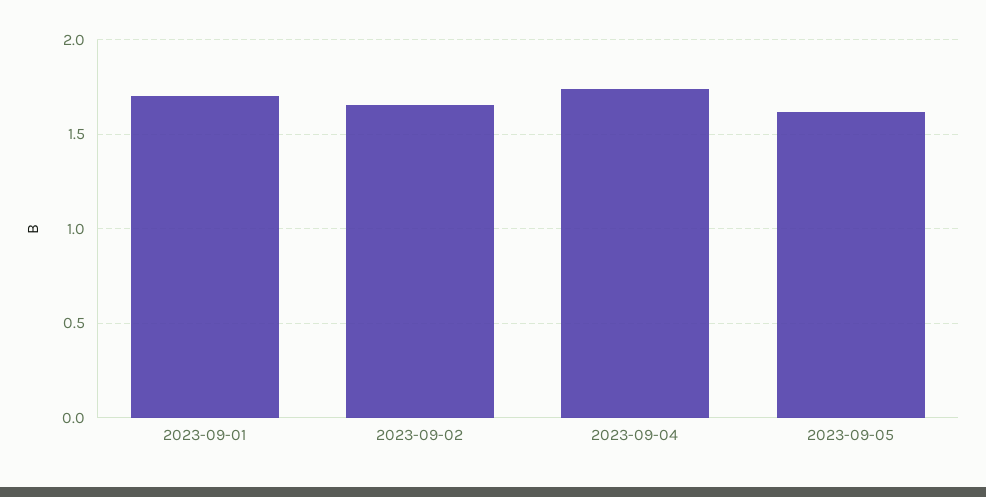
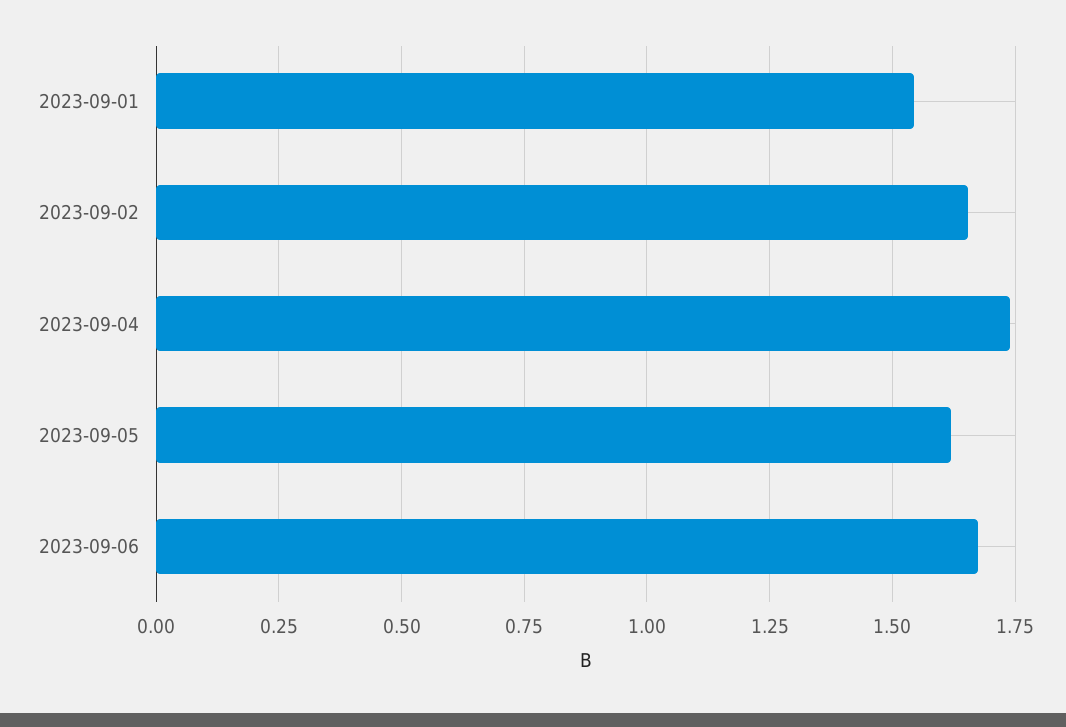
2023-09-01: 1.7 -> 1.55
2023-09-06: none -> 1.675

